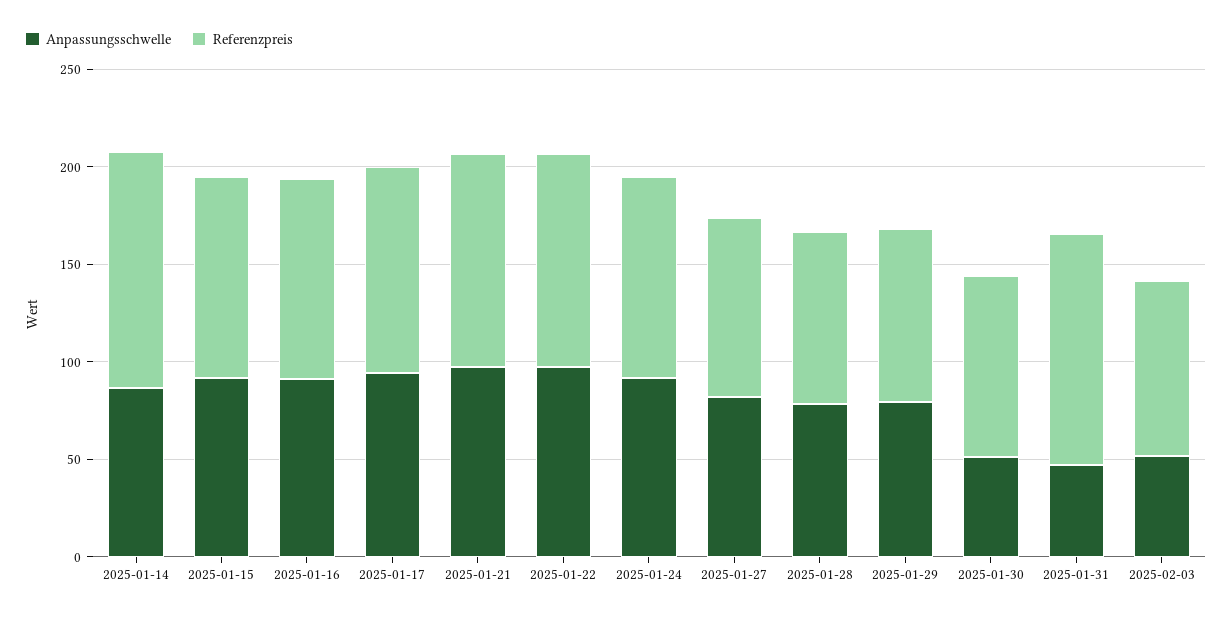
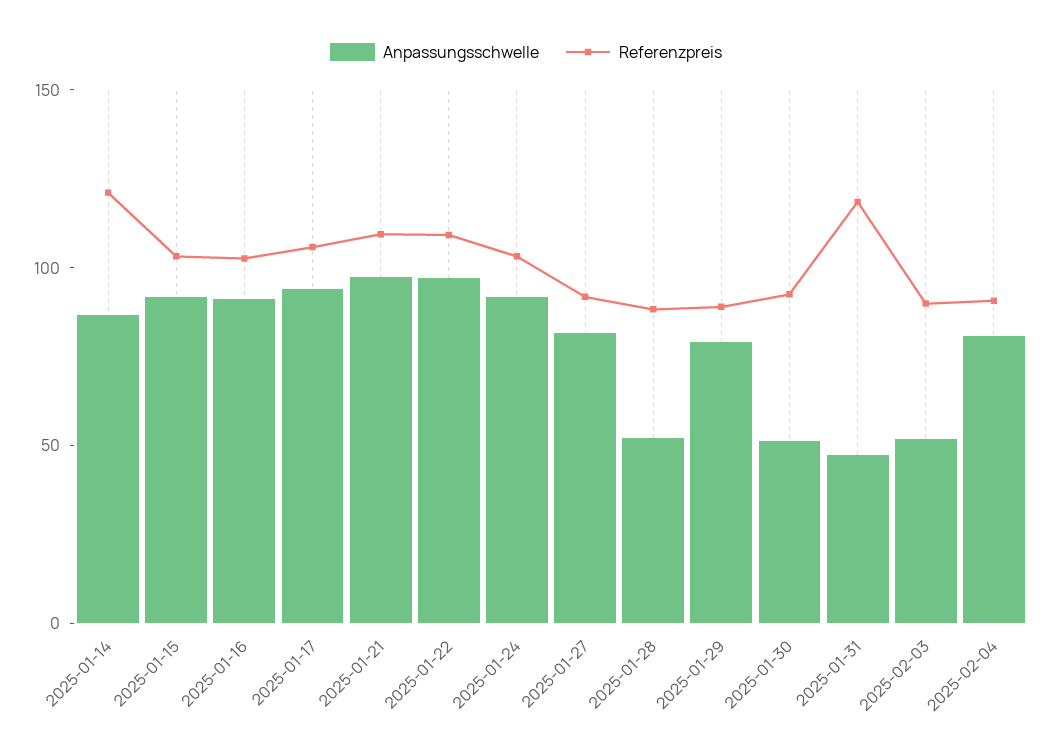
Anpassungsschwelle, 2025-01-28: 80 -> 50
Anpassungsschwelle, 2025-02-04: none -> 80
Referenzpreis, 2025-02-04: none -> 90

